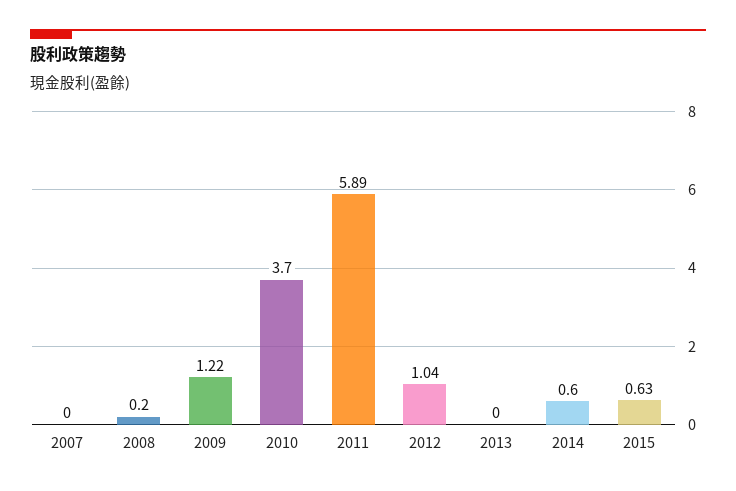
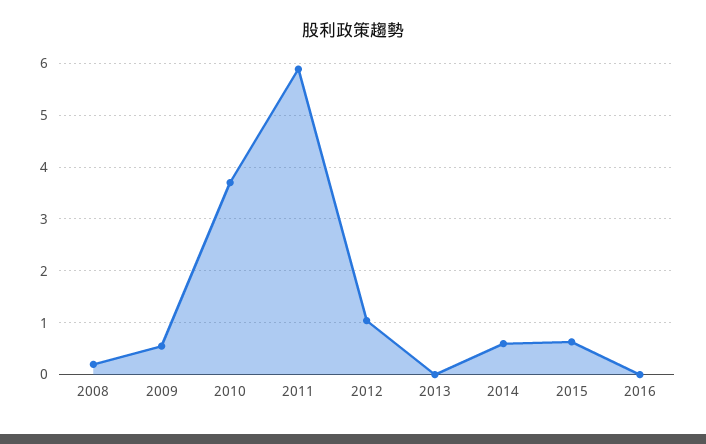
2007: 0 -> none
2009: 1.22 -> 0.6
2016: none -> 0

